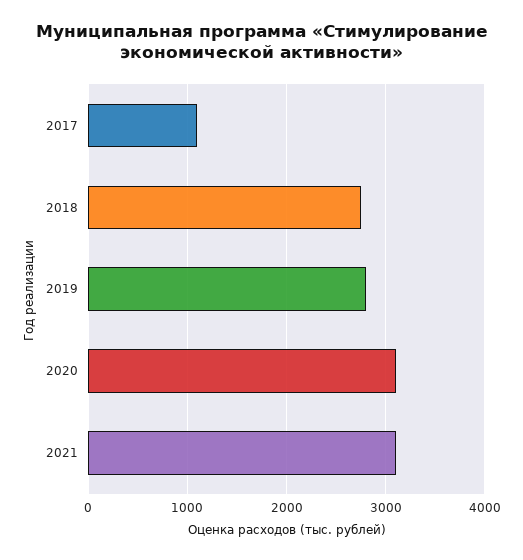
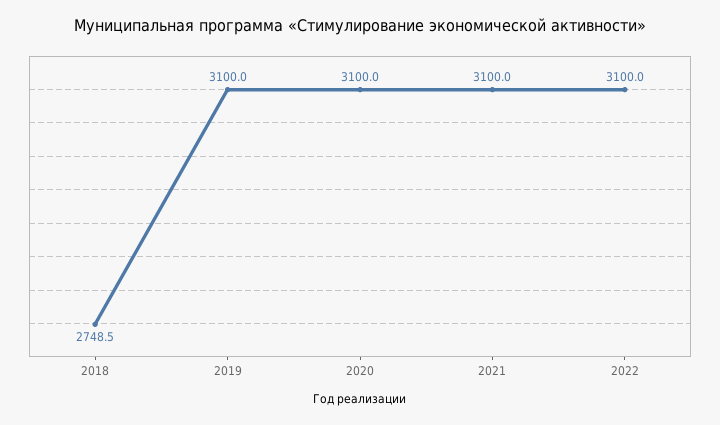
2017: 1100 -> none
2019: 2800 -> 3100
2022: none -> 3100

